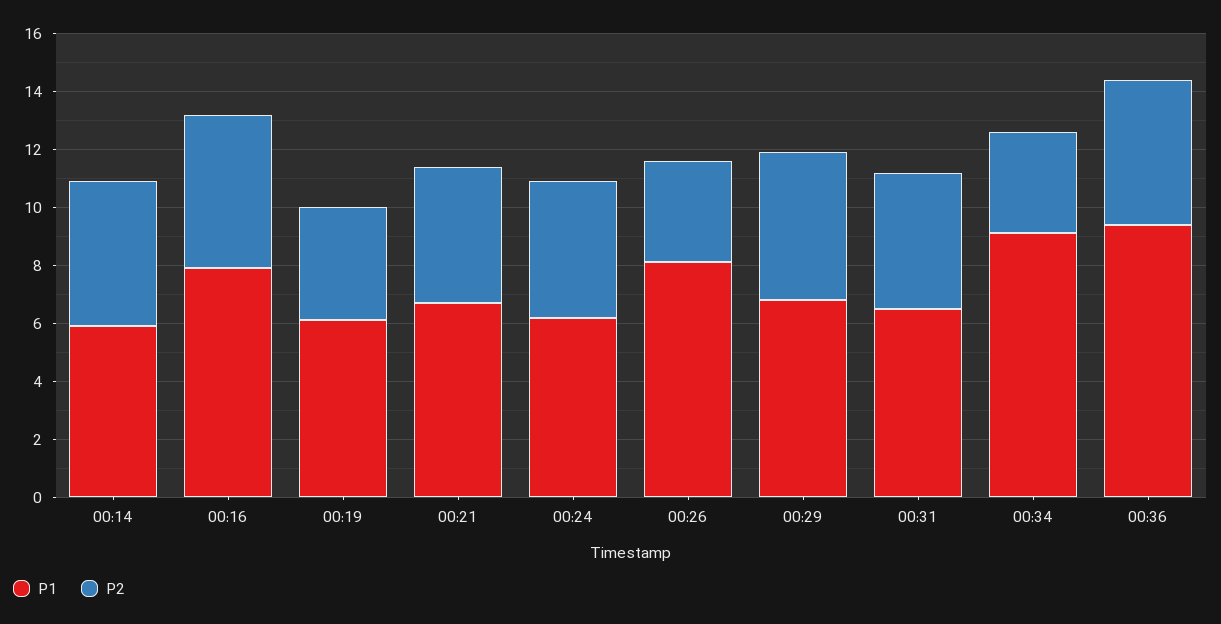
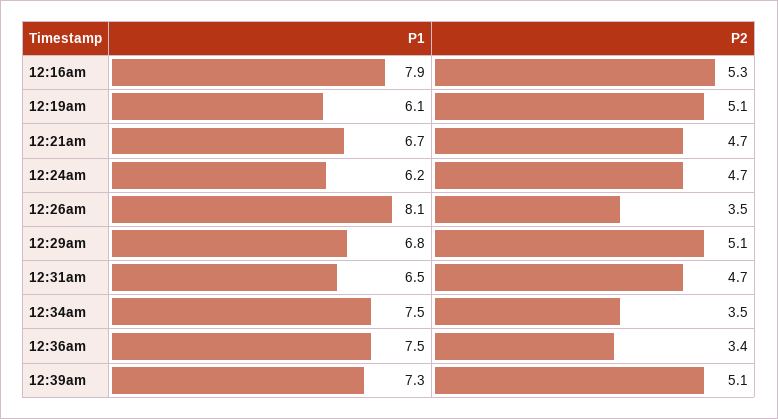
P1, 00:14: 6 -> none
P2, 00:14: 5 -> none
P2, 00:19: 4 -> 5.1
P1, 00:34: 9 -> 7.5
P1, 00:36: 9.5 -> 7.5
P2, 00:36: 5 -> 3.4
P1, 12:39am: none -> 7.3
P2, 12:39am: none -> 5.1

